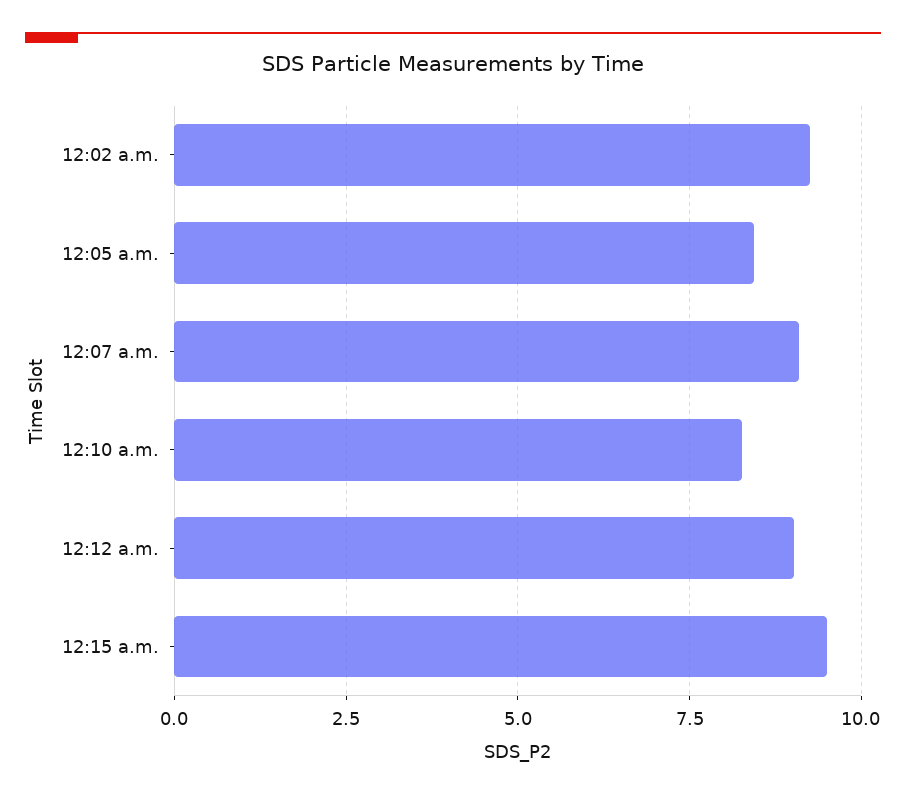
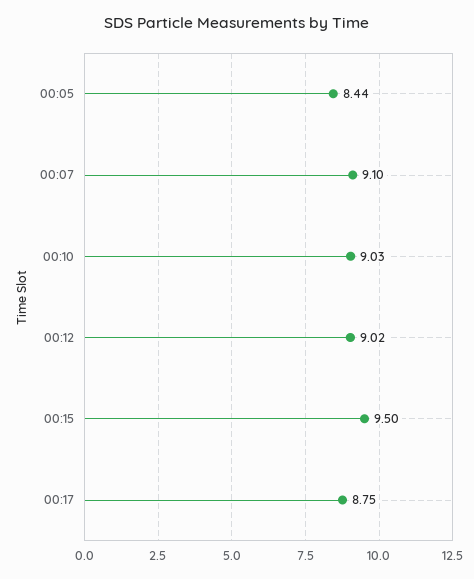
12:02 a.m.: 9.25 -> none
12:10 a.m.: 8.25 -> 9.03
00:17: none -> 8.75

